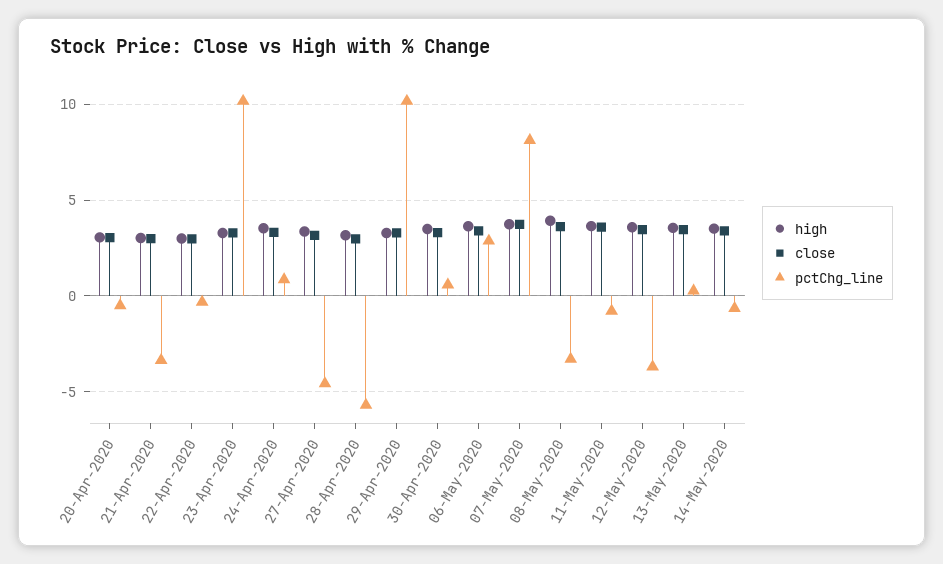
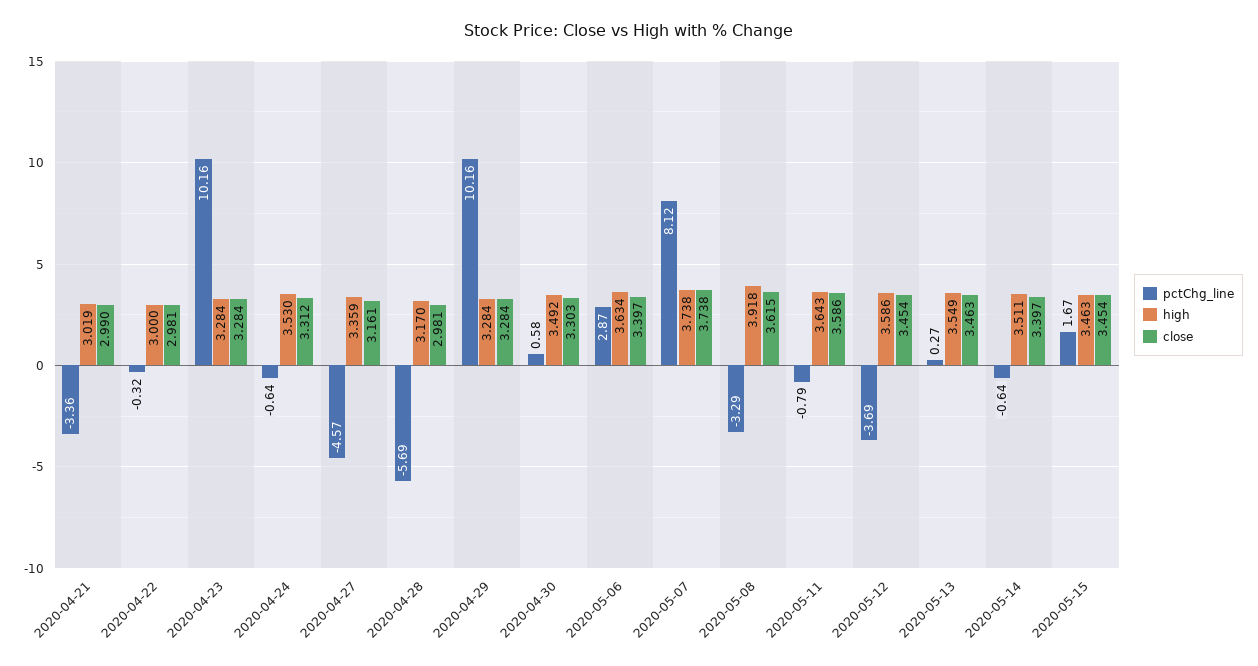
high, 20-Apr-2020: 3 -> none
close, 20-Apr-2020: 3 -> none
pctChg_line, 20-Apr-2020: -0.5 -> none
pctChg_line, 24-Apr-2020: 1 -> -0.64
pctChg_line, 2020-05-15: none -> 1.67
high, 2020-05-15: none -> 3.463
close, 2020-05-15: none -> 3.454

